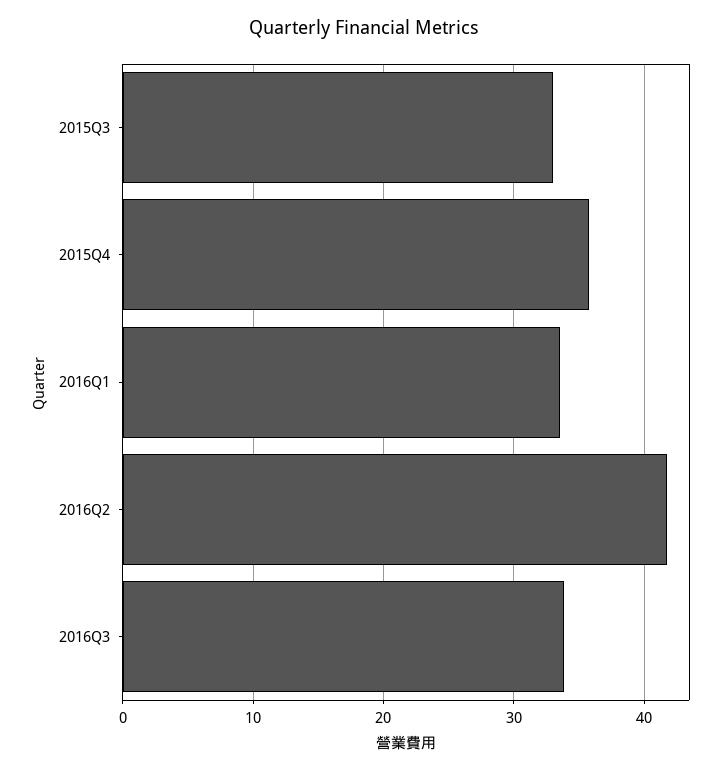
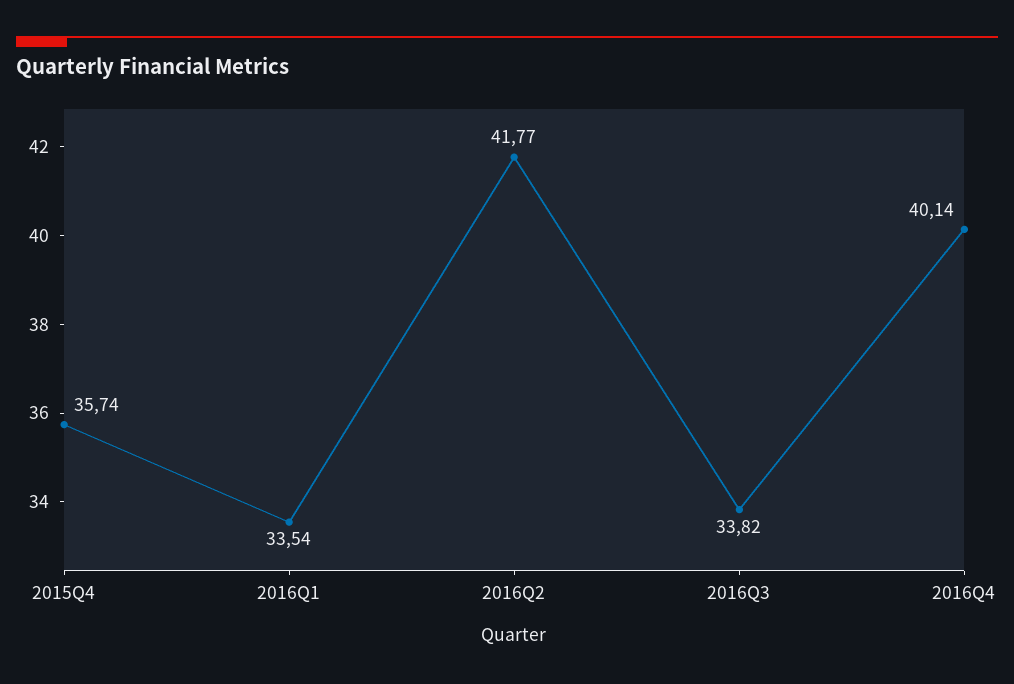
2015Q3: 33 -> none
2016Q4: none -> 40.14

